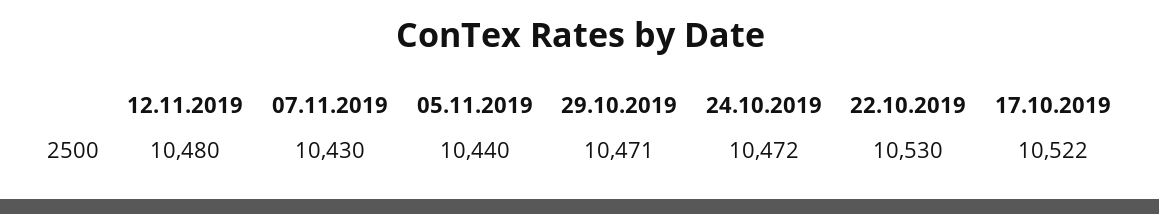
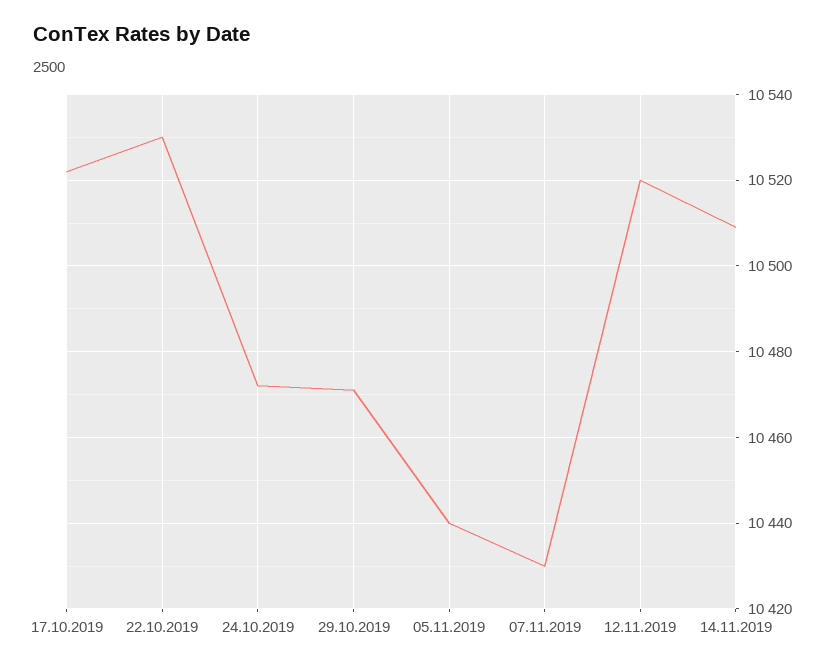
12.11.2019: 10480 -> 10520
14.11.2019: none -> 10510

